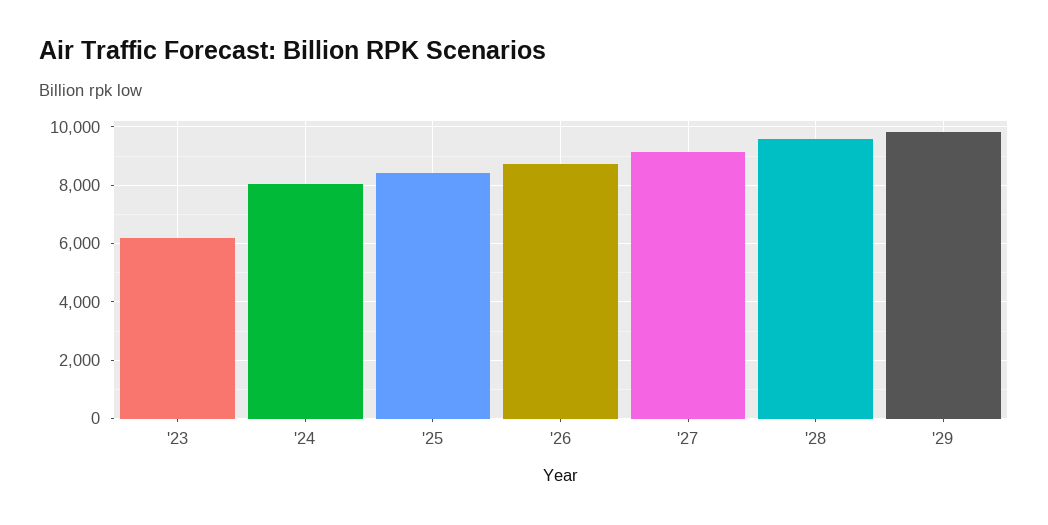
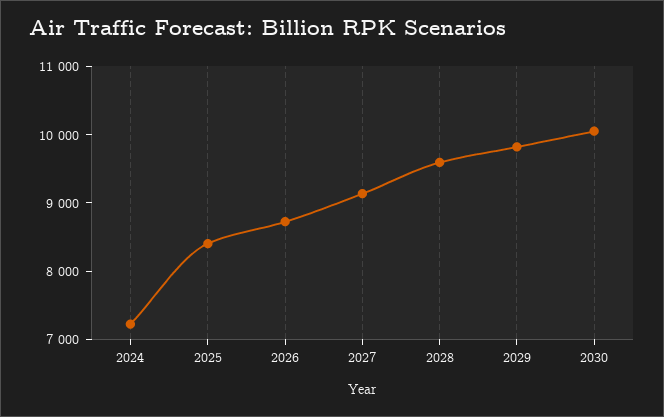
'23: 6250 -> none
'24: 8000 -> 7200
2030: none -> 10000

